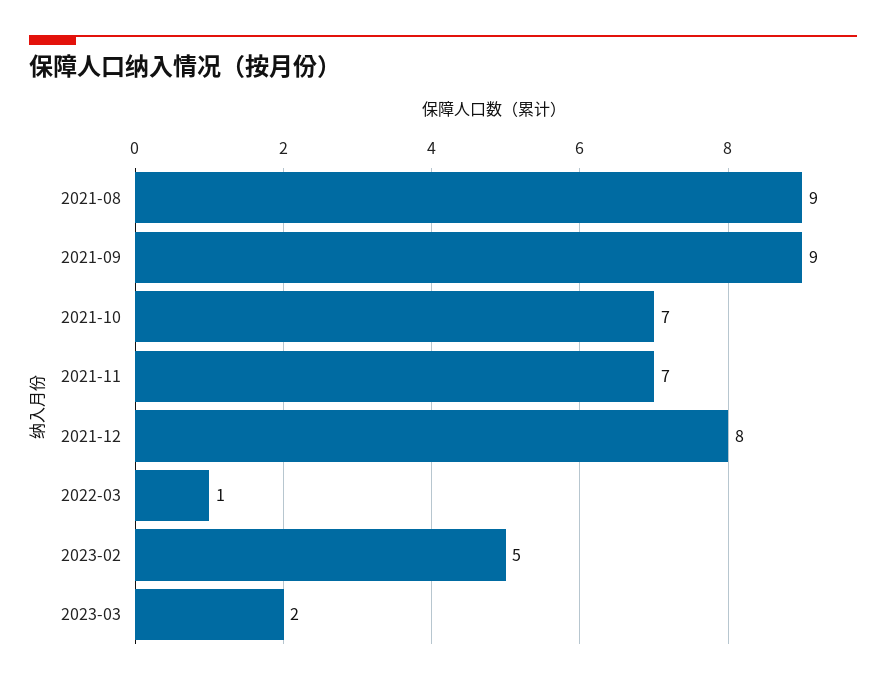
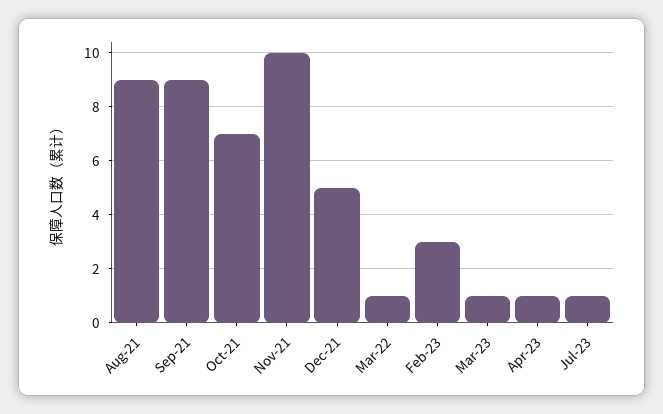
2021-11: 7 -> 10
2021-12: 8 -> 5
2023-02: 5 -> 3
2023-03: 2 -> 1
Apr-23: none -> 1
Jul-23: none -> 1

